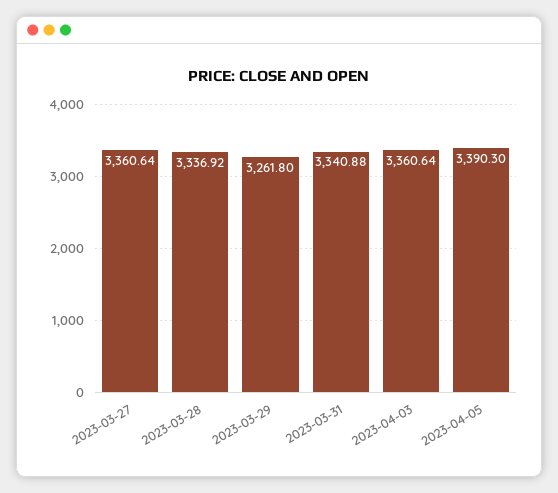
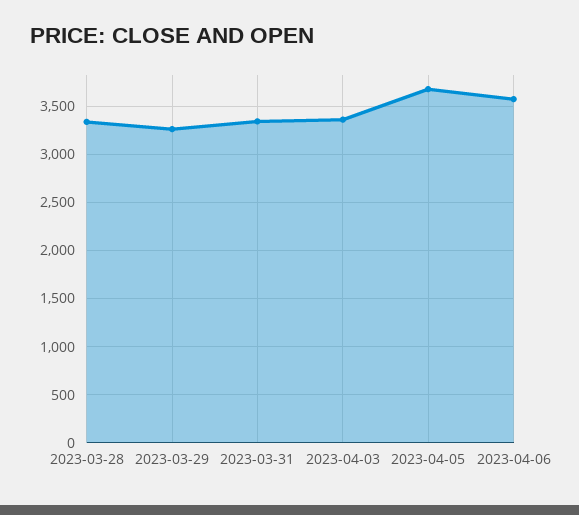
2023-03-27: 3360.64 -> none
2023-04-05: 3390.3 -> 3700
2023-04-06: none -> 3600

